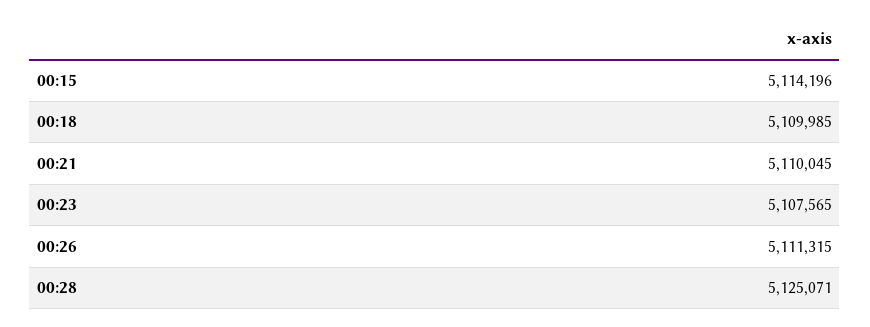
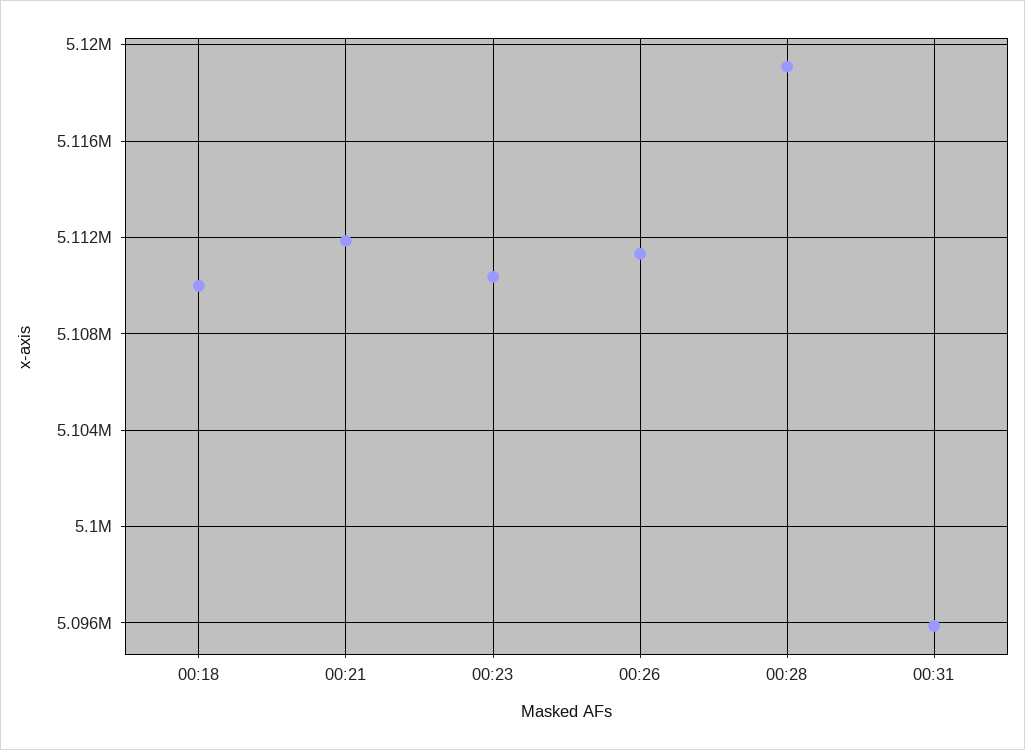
00:15: 5114196 -> none
00:21: 5110045 -> 5112000
00:23: 5107565 -> 5110500
00:28: 5125071 -> 5119000
00:31: none -> 5096000

